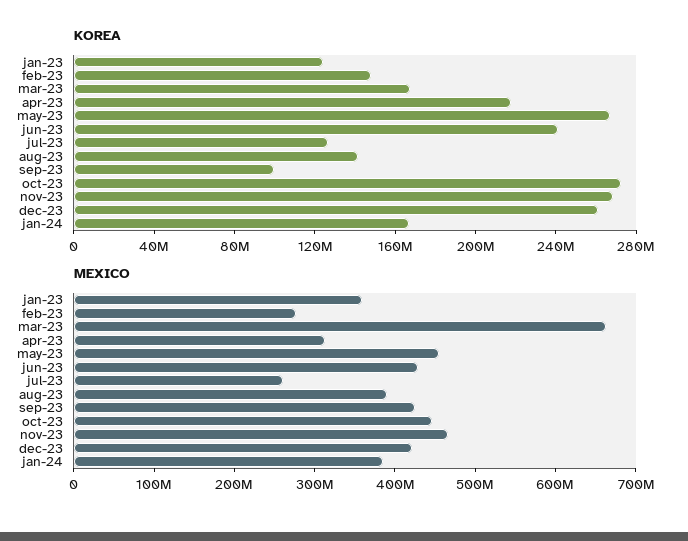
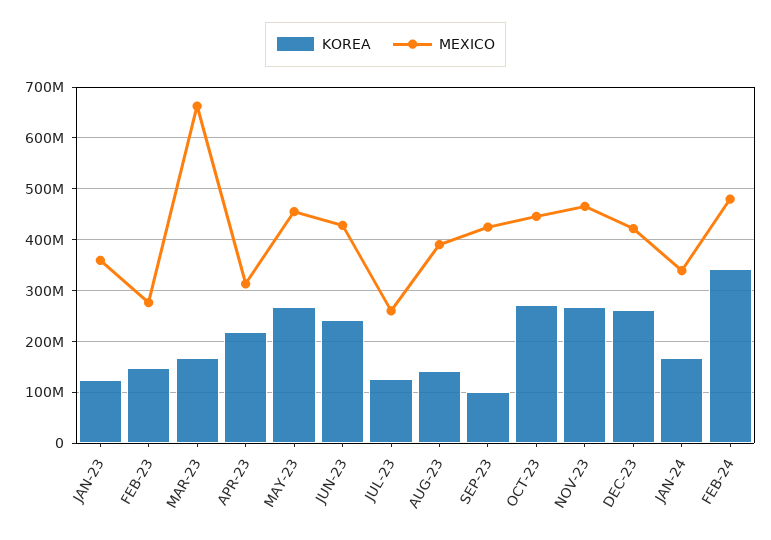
MEXICO, jan-24: 380000000 -> 340000000
KOREA, FEB-24: none -> 340000000
MEXICO, FEB-24: none -> 480000000

